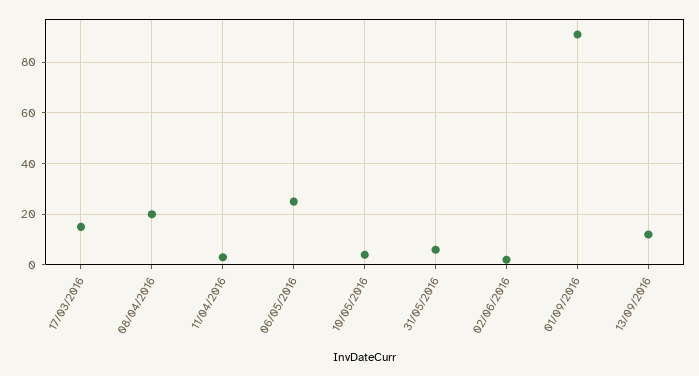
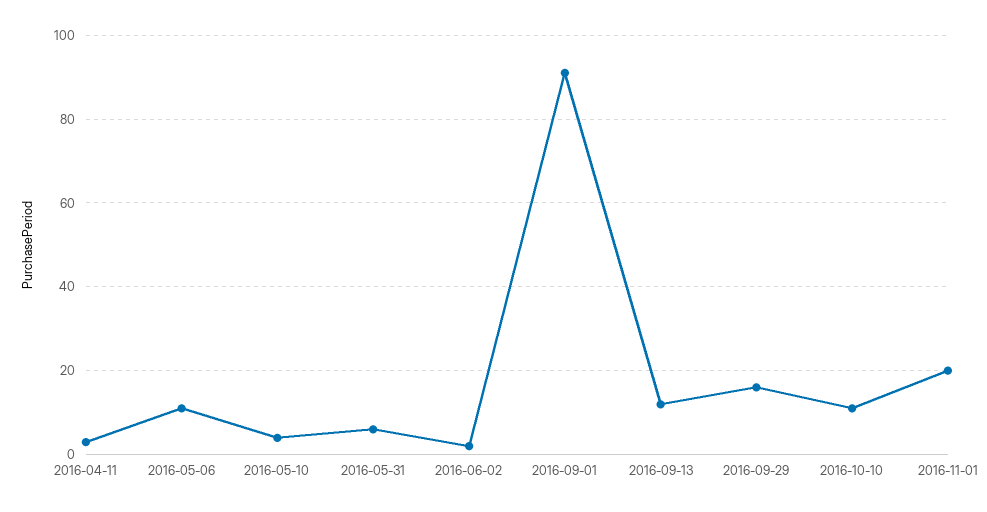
17/03/2016: 15 -> none
08/04/2016: 20 -> none
06/05/2016: 25 -> 10
2016-09-29: none -> 15
2016-10-10: none -> 10
2016-11-01: none -> 20

